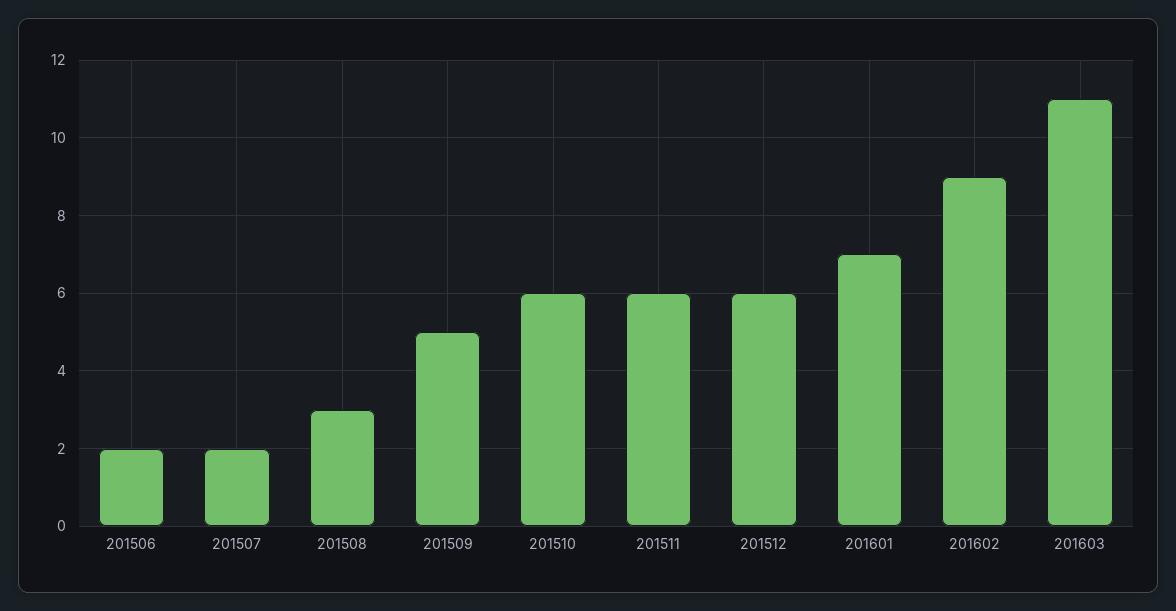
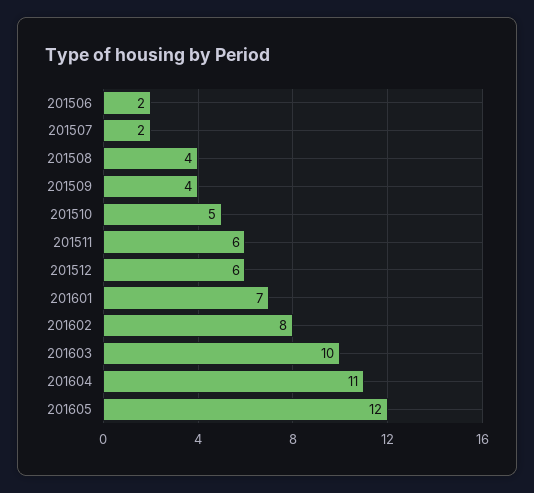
201508: 3 -> 4
201509: 5 -> 4
201510: 6 -> 5
201602: 9 -> 8
201603: 11 -> 10
201604: none -> 11
201605: none -> 12

